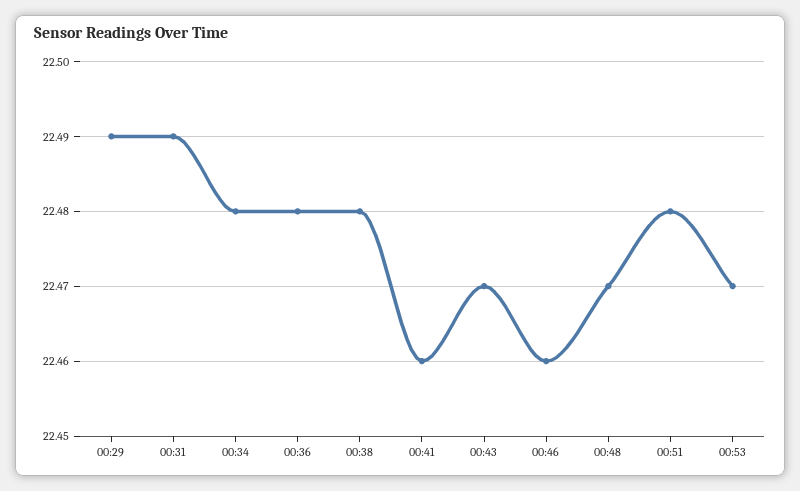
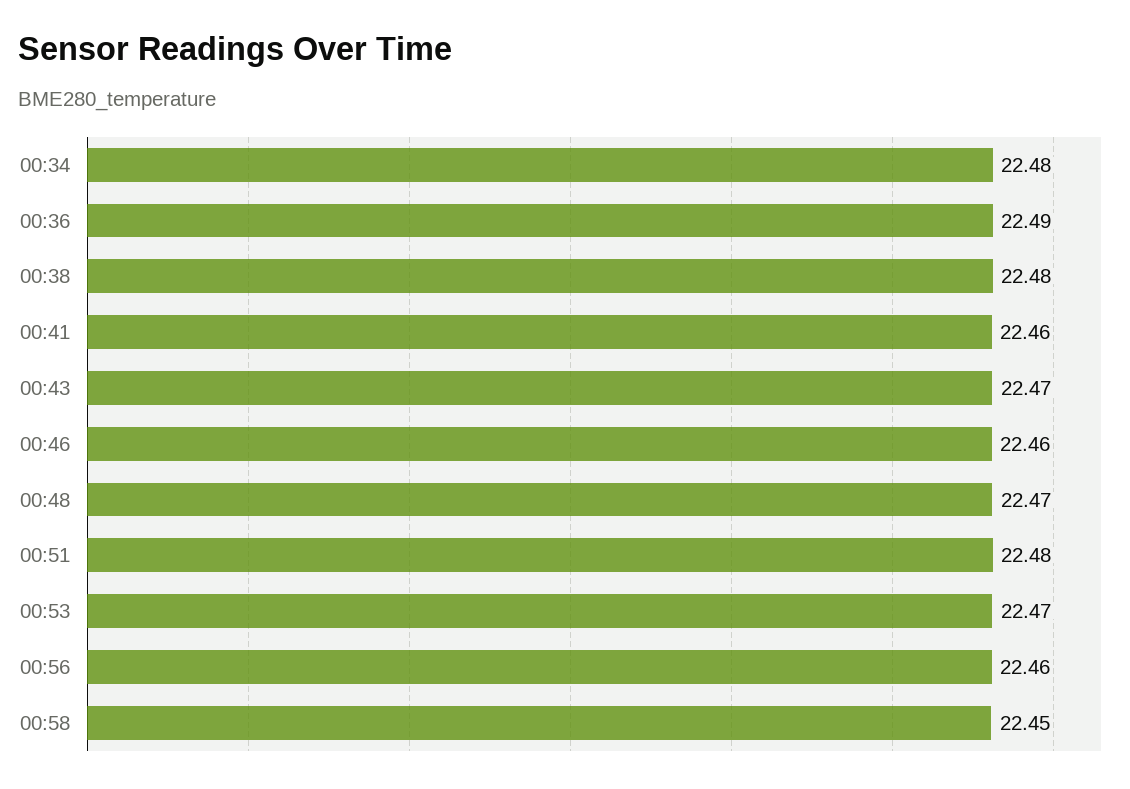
00:29: 22.49 -> none
00:31: 22.49 -> none
00:36: 22.48 -> 22.49
00:56: none -> 22.46
00:58: none -> 22.45

